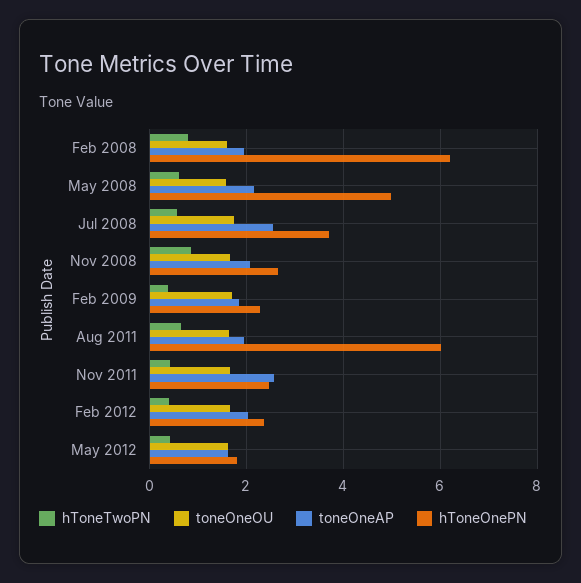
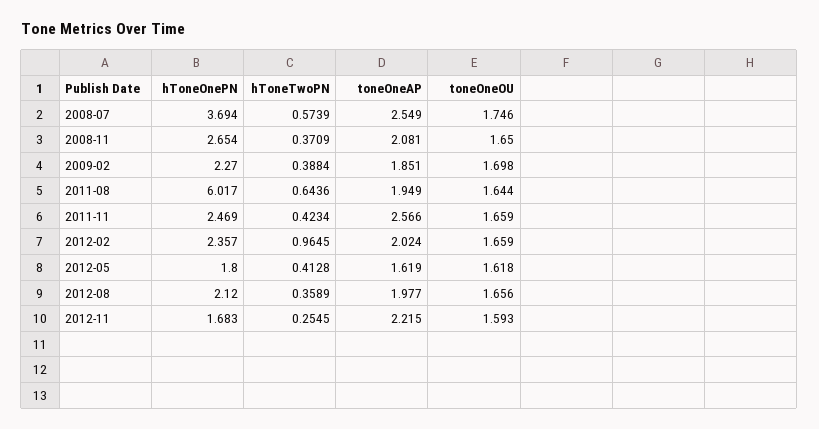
hToneTwoPN, Feb 2008: 0.8 -> none
toneOneOU, Feb 2008: 1.6 -> none
toneOneAP, Feb 2008: 2 -> none
hToneOnePN, Feb 2008: 6.2 -> none
hToneTwoPN, May 2008: 0.6 -> none
toneOneOU, May 2008: 1.6 -> none
toneOneAP, May 2008: 2.2 -> none
hToneOnePN, May 2008: 5 -> none
hToneTwoPN, Nov 2008: 0.8 -> 0.3709
hToneTwoPN, Feb 2012: 0.4 -> 0.9645
hToneOnePN, 2012-08: none -> 2.12
hToneTwoPN, 2012-08: none -> 0.3589
toneOneAP, 2012-08: none -> 1.977
toneOneOU, 2012-08: none -> 1.656
hToneOnePN, 2012-11: none -> 1.683
hToneTwoPN, 2012-11: none -> 0.2545
toneOneAP, 2012-11: none -> 2.215
toneOneOU, 2012-11: none -> 1.593

